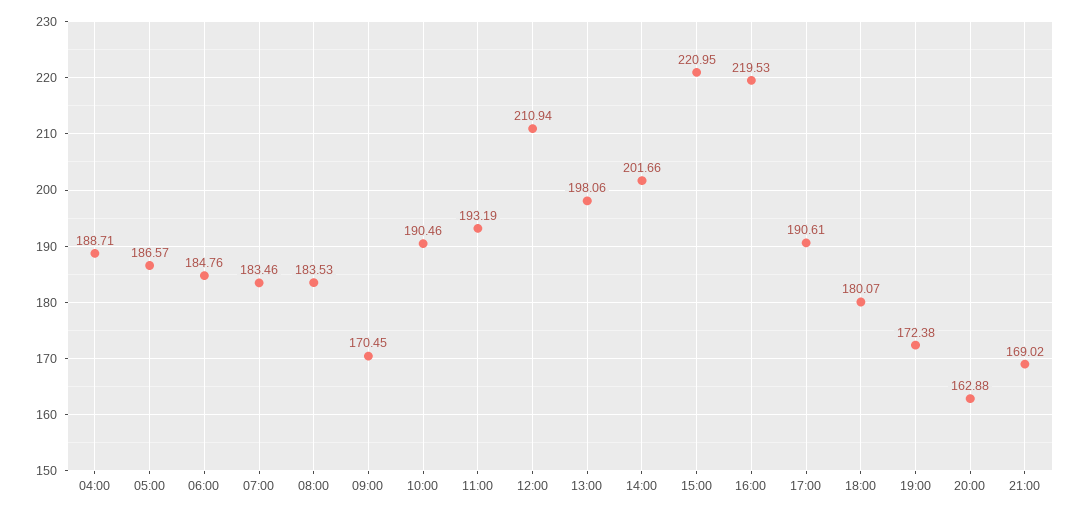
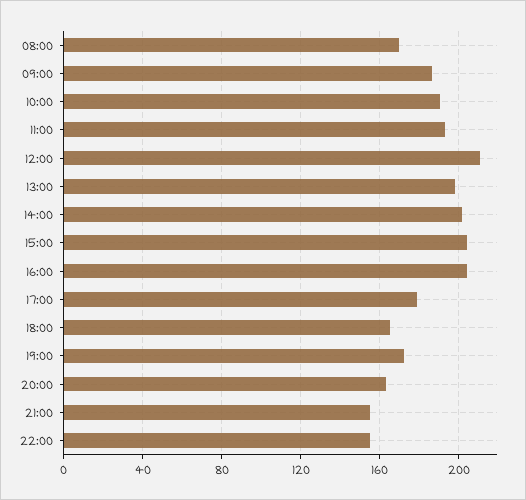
04:00: 188.71 -> none
05:00: 186.57 -> none
06:00: 184.76 -> none
07:00: 183.46 -> none
08:00: 183.53 -> 170
09:00: 170.45 -> 185
15:00: 220.95 -> 205
16:00: 219.53 -> 205
17:00: 190.61 -> 180
18:00: 180.07 -> 165
21:00: 169.02 -> 155
22:00: none -> 155

